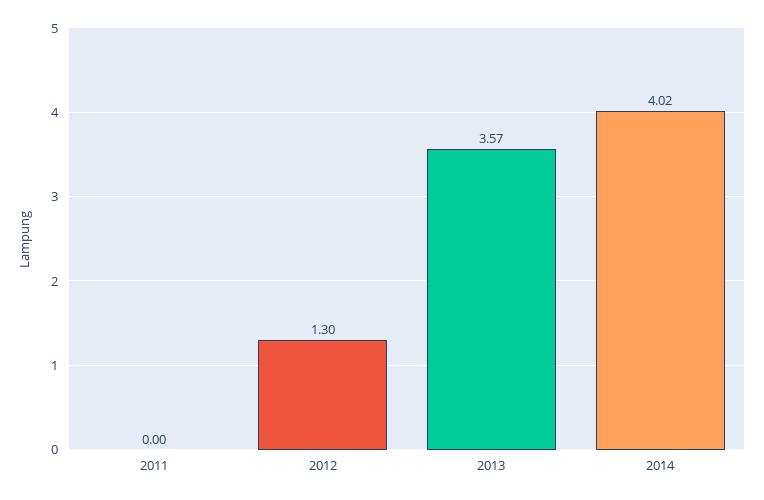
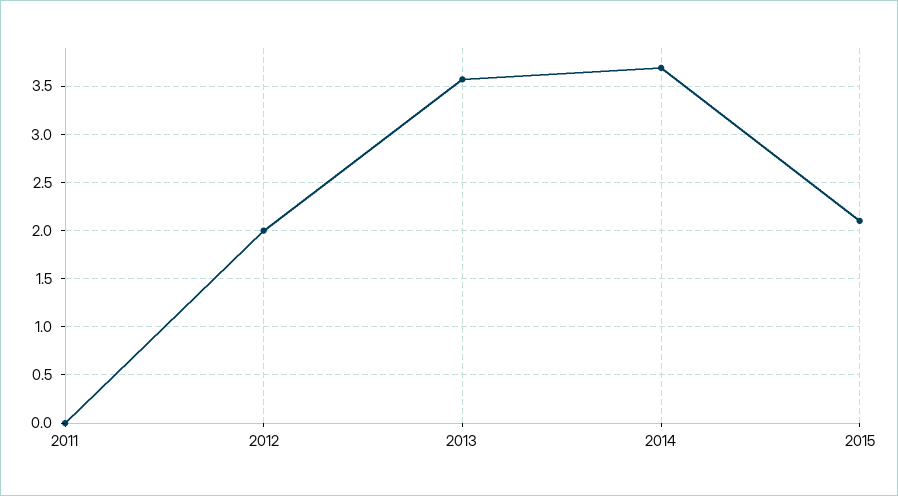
2012: 1.3 -> 2
2014: 4.02 -> 3.7
2015: none -> 2.1

